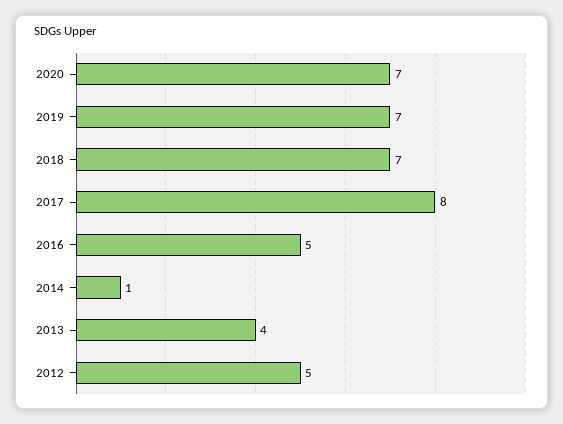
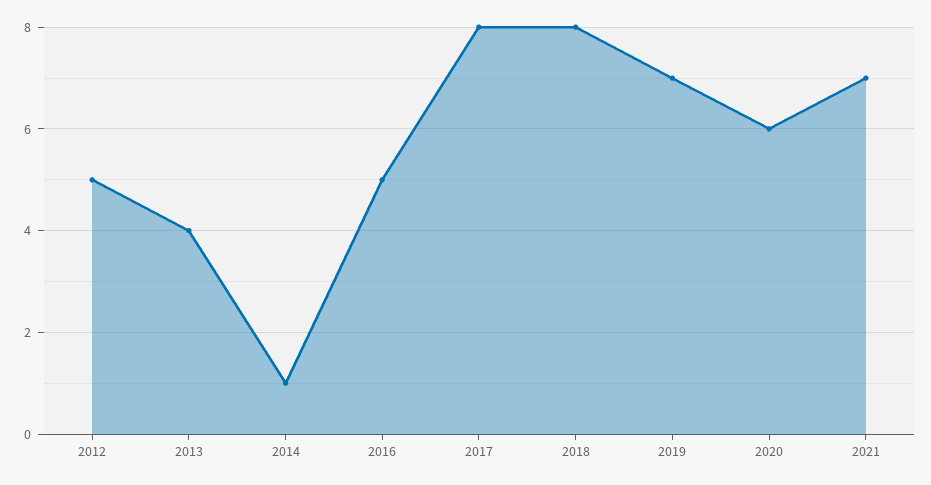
2020: 7 -> 6
2018: 7 -> 8
2021: none -> 7

